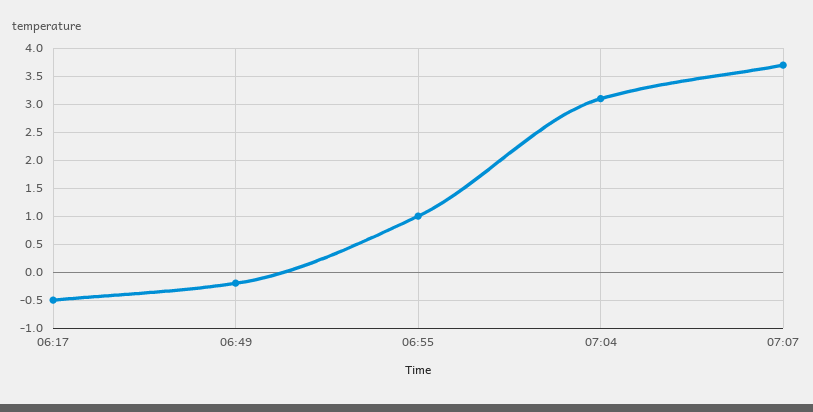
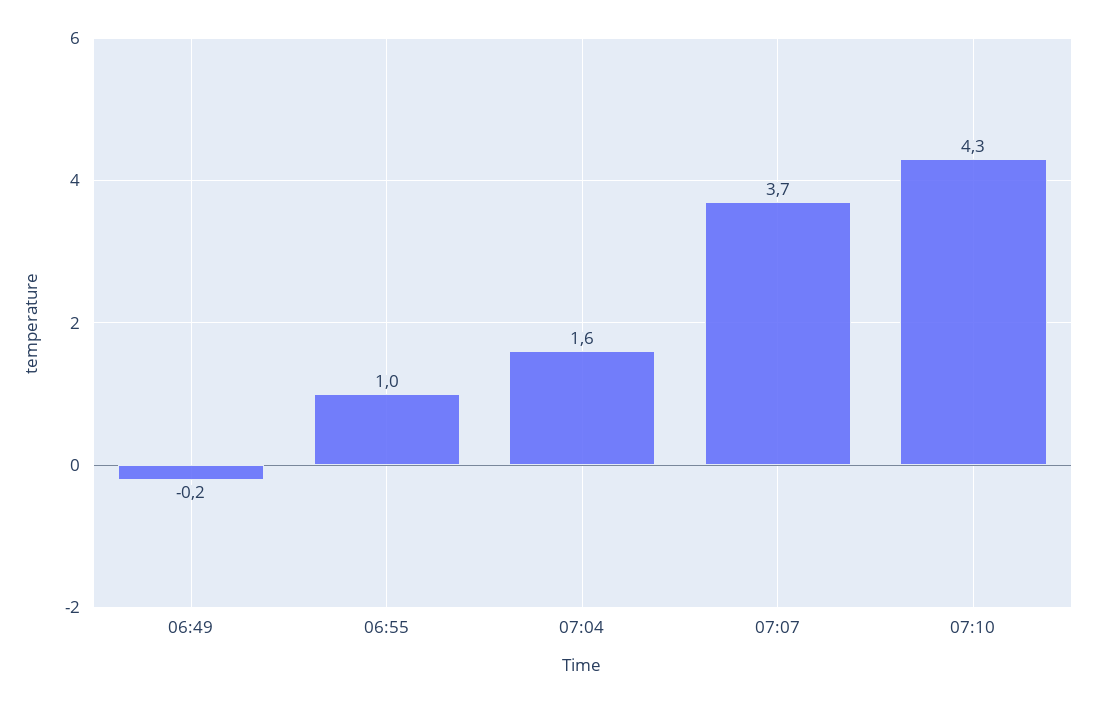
06:17: -0.5 -> none
07:04: 3 -> 1.6
07:10: none -> 4.3

